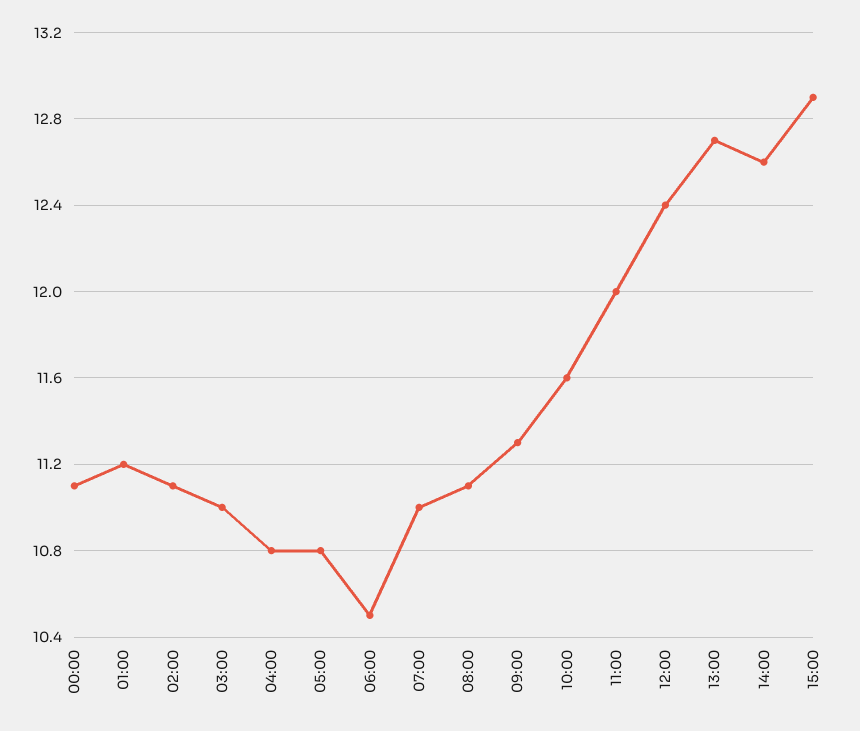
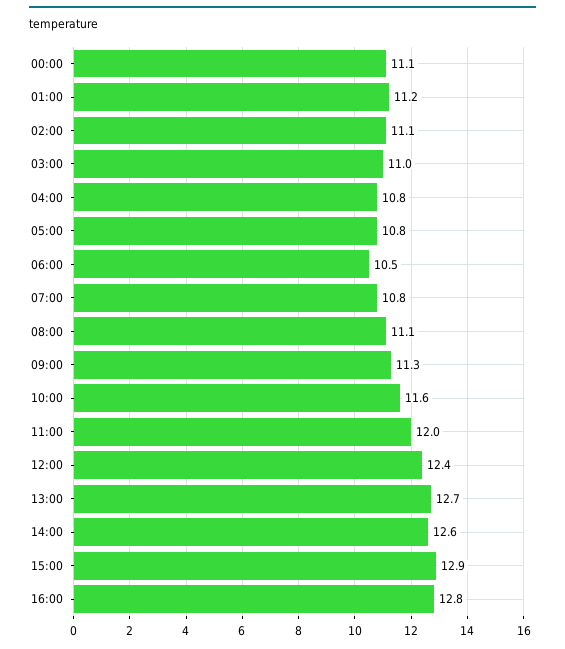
07:00: 11 -> 10.8
16:00: none -> 12.8

